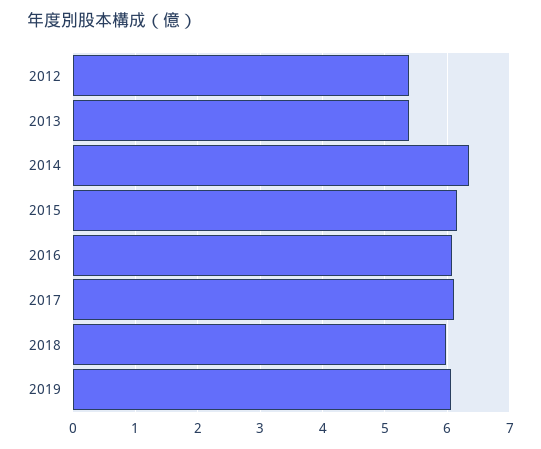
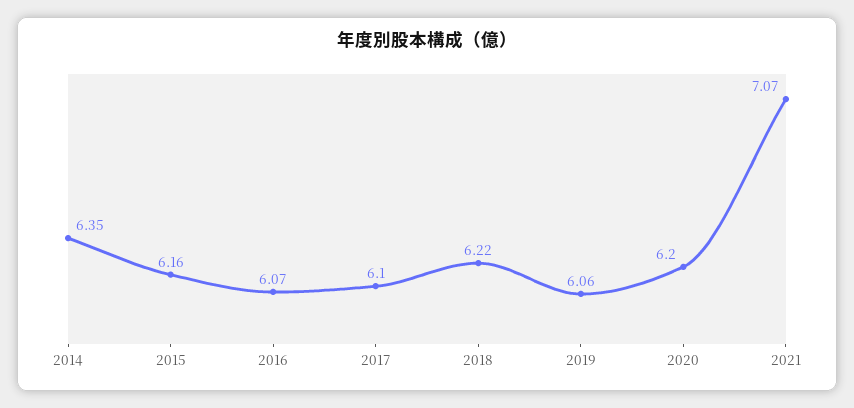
2012: 5.4 -> none
2013: 5.4 -> none
2018: 6 -> 6.22
2020: none -> 6.2
2021: none -> 7.07

